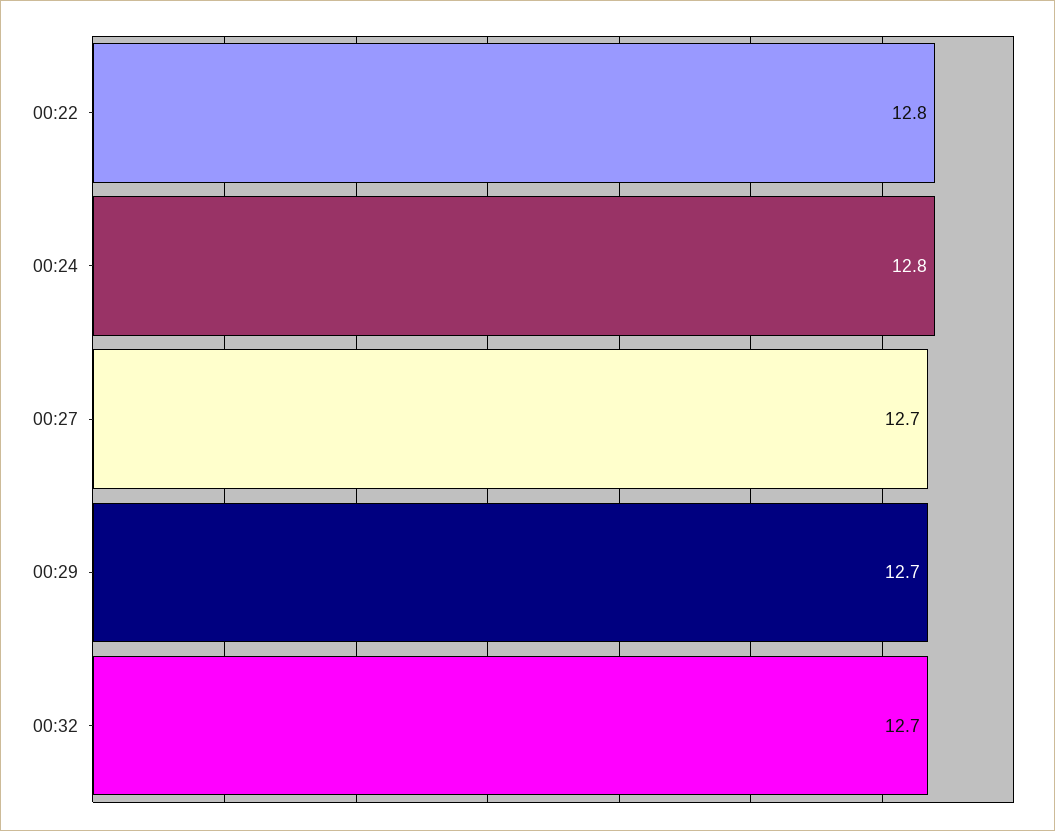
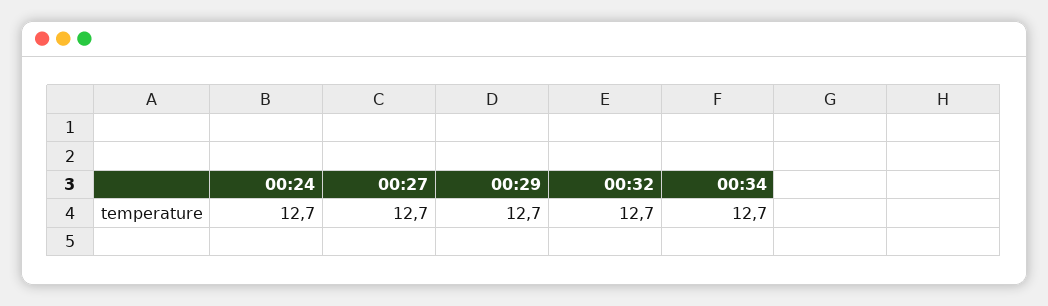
00:22: 12.8 -> none
00:24: 12.8 -> 12.7
00:34: none -> 12.7

